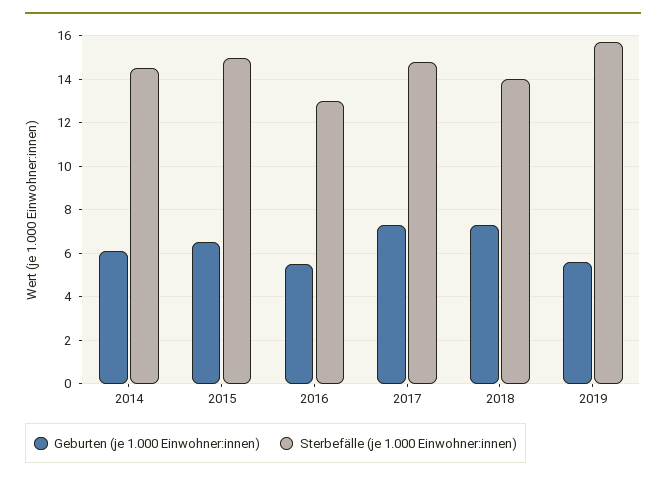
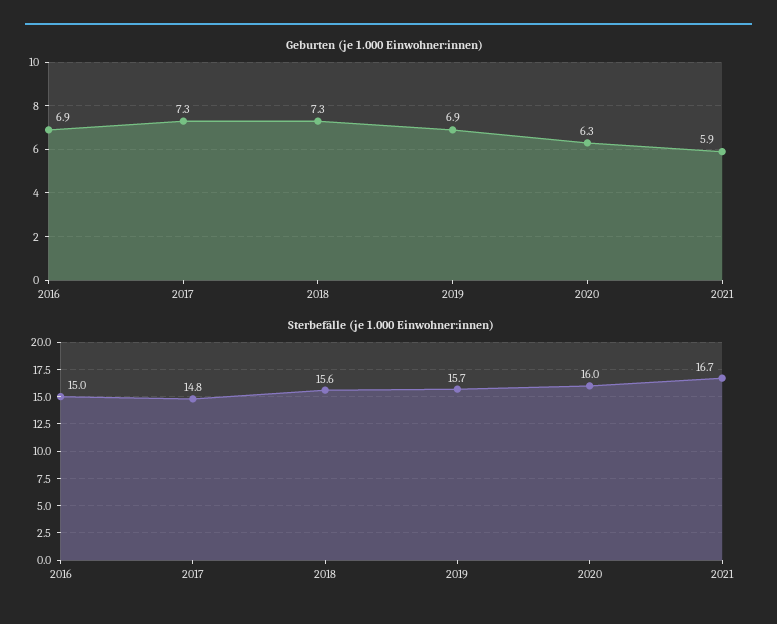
Geburten (je 1.000 Einwohner:innen), 2014: 6 -> none
Sterbefälle (je 1.000 Einwohner:innen), 2014: 14.5 -> none
Geburten (je 1.000 Einwohner:innen), 2015: 6.5 -> none
Sterbefälle (je 1.000 Einwohner:innen), 2015: 15 -> none
Geburten (je 1.000 Einwohner:innen), 2016: 5.5 -> 6.9
Sterbefälle (je 1.000 Einwohner:innen), 2016: 13 -> 15
Sterbefälle (je 1.000 Einwohner:innen), 2018: 14 -> 15.6
Geburten (je 1.000 Einwohner:innen), 2019: 5.5 -> 6.9
Geburten (je 1.000 Einwohner:innen), 2020: none -> 6.3
Geburten (je 1.000 Einwohner:innen), 2021: none -> 5.9
Sterbefälle (je 1.000 Einwohner:innen), 2020: none -> 16
Sterbefälle (je 1.000 Einwohner:innen), 2021: none -> 16.7

